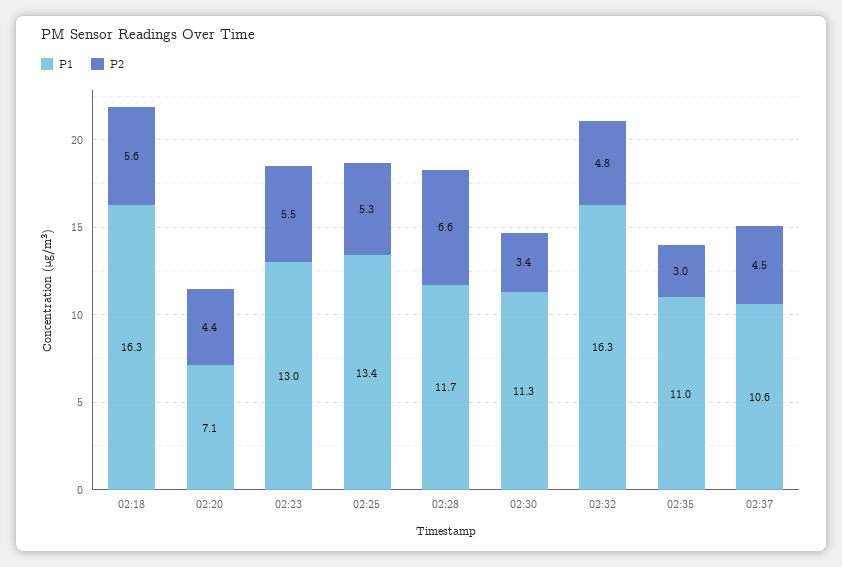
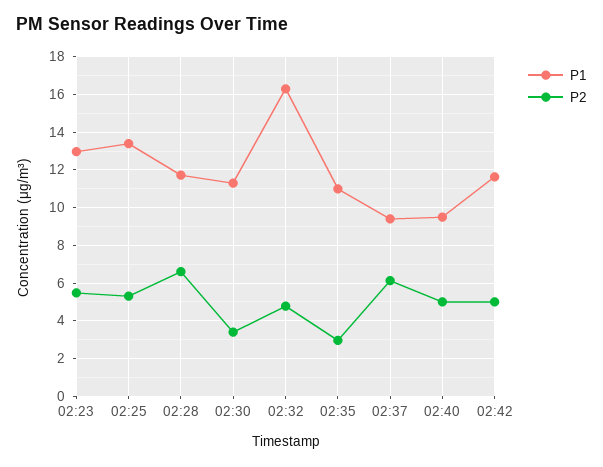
P1, 02:18: 16.3 -> none
P2, 02:18: 5.6 -> none
P1, 02:20: 7.1 -> none
P2, 02:20: 4.4 -> none
P1, 02:37: 10.6 -> 9.5
P2, 02:37: 4.5 -> 6
P1, 02:40: none -> 9.5
P2, 02:40: none -> 5
P1, 02:42: none -> 11.5
P2, 02:42: none -> 5

